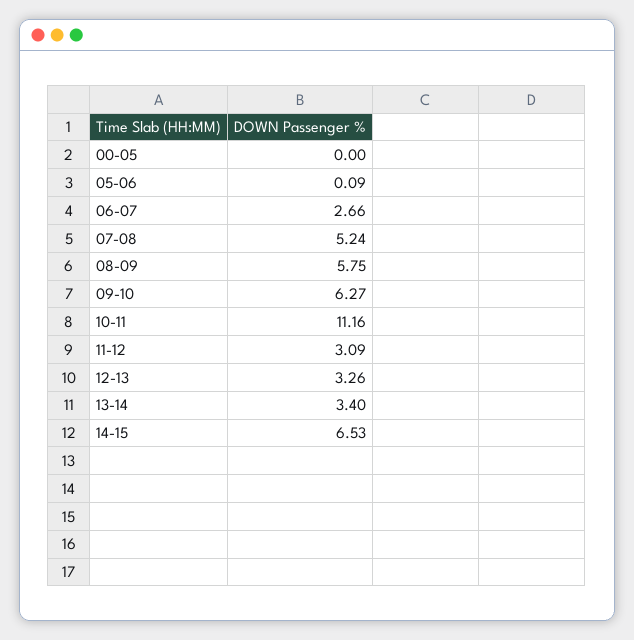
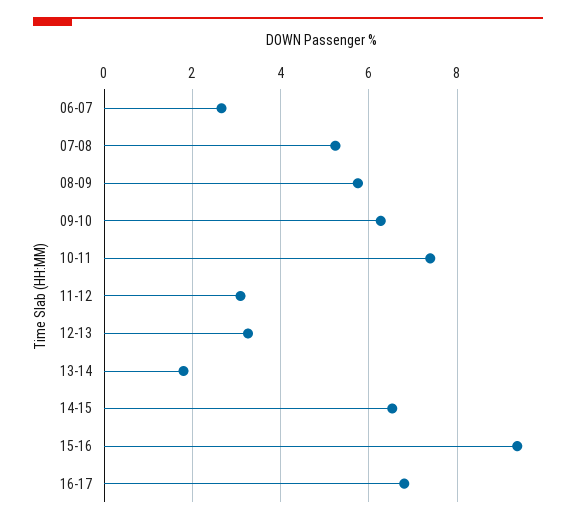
00-05: 0 -> none
05-06: 0.09 -> none
10-11: 11.16 -> 7.4
13-14: 3.4 -> 1.8
15-16: none -> 9.4
16-17: none -> 6.8

